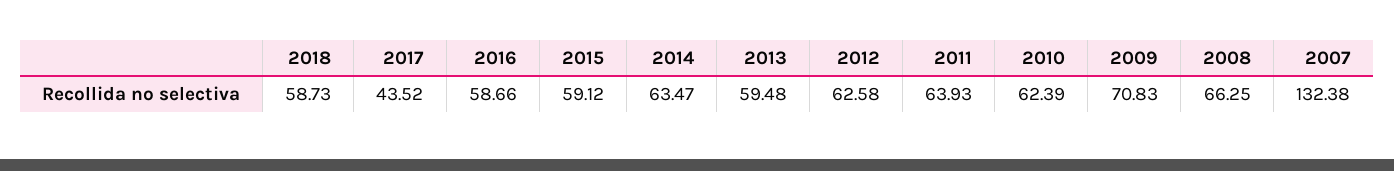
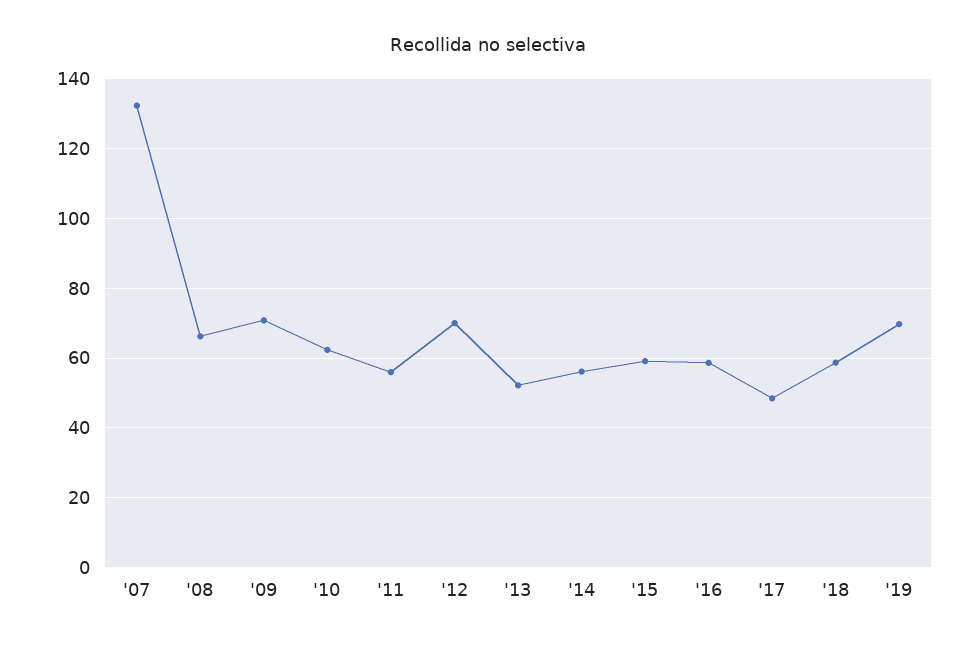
2017: 43.52 -> 48
2014: 63.47 -> 56
2013: 59.48 -> 52
2012: 62.58 -> 70
2011: 63.93 -> 56
'19: none -> 70

